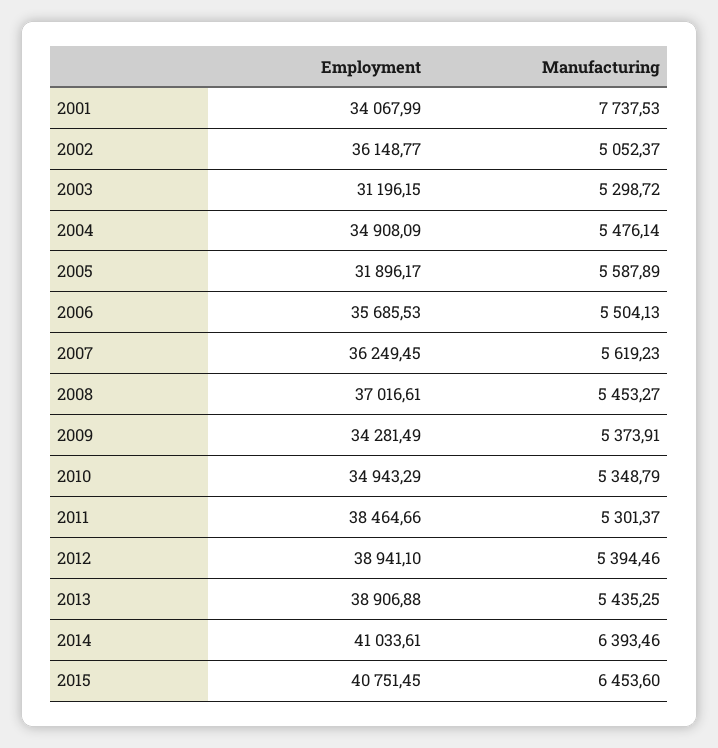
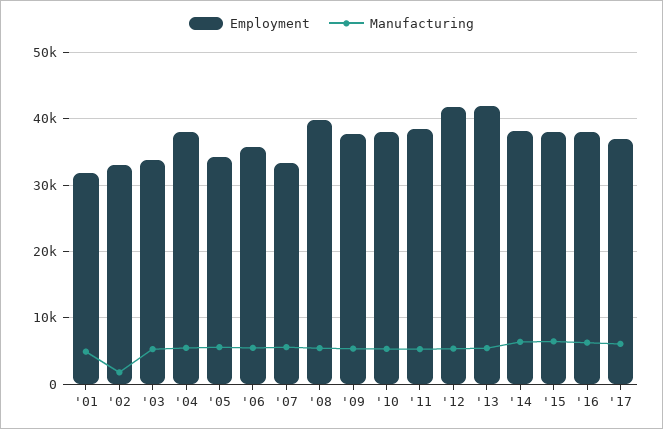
Employment, 2001: 34067.99 -> 32000
Manufacturing, 2001: 7737.53 -> 5000
Employment, 2002: 36148.77 -> 33000
Manufacturing, 2002: 5052.37 -> 2000
Employment, 2003: 31196.15 -> 34000
Employment, 2004: 34908.09 -> 38000
Employment, 2005: 31896.17 -> 34000
Employment, 2007: 36249.45 -> 33000
Employment, 2008: 37016.61 -> 40000
Employment, 2009: 34281.49 -> 38000
Employment, 2010: 34943.29 -> 38000
Employment, 2012: 38941.1 -> 42000
Employment, 2013: 38906.88 -> 42000
Employment, 2014: 41033.61 -> 38000
Employment, 2015: 40751.45 -> 38000
Employment, '16: none -> 38000
Manufacturing, '16: none -> 6000
Employment, '17: none -> 37000
Manufacturing, '17: none -> 6000

